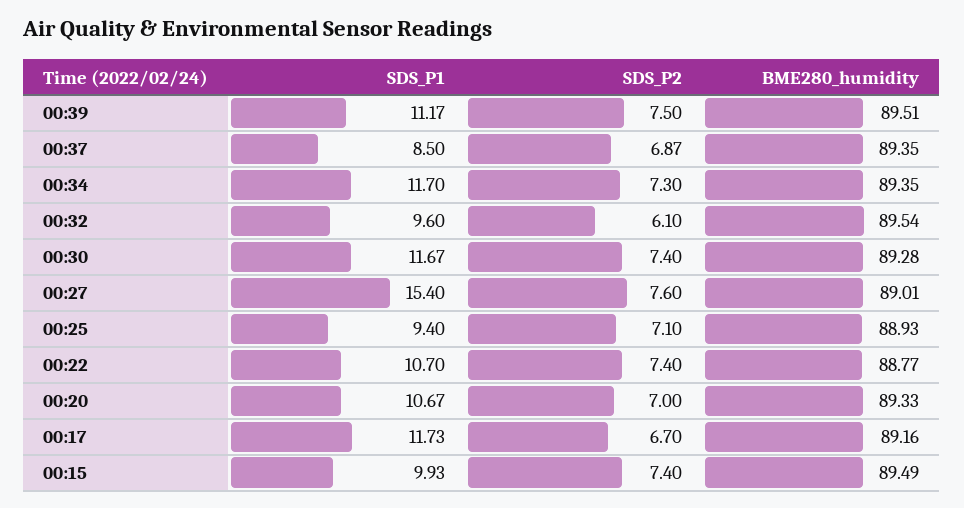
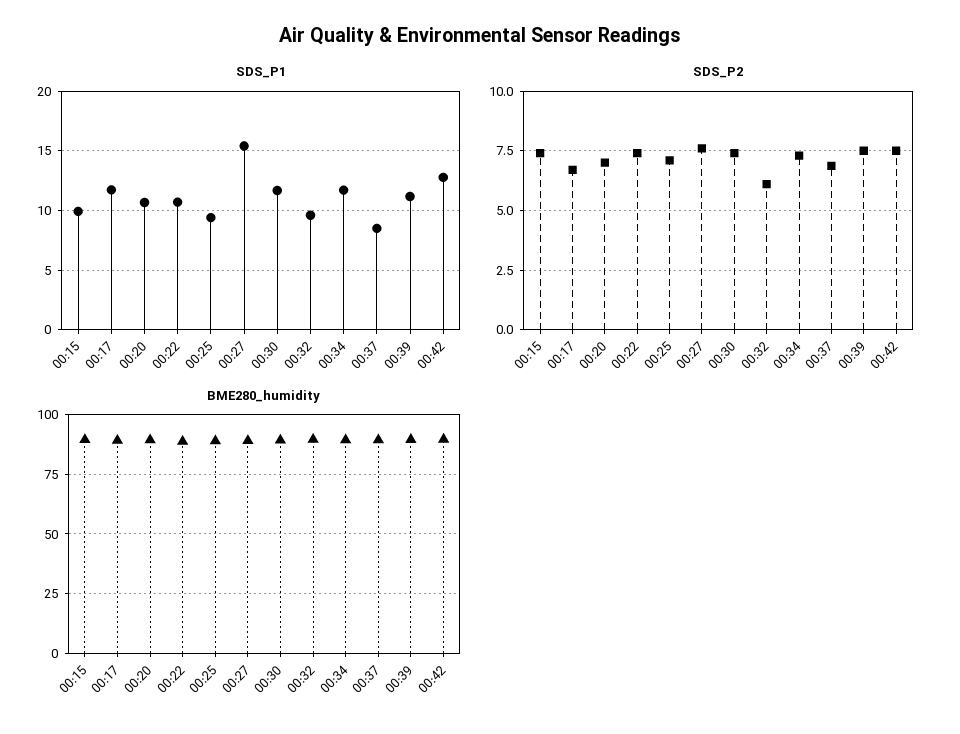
SDS_P1, 00:42: none -> 13
SDS_P2, 00:42: none -> 7.5
BME280_humidity, 00:42: none -> 90

